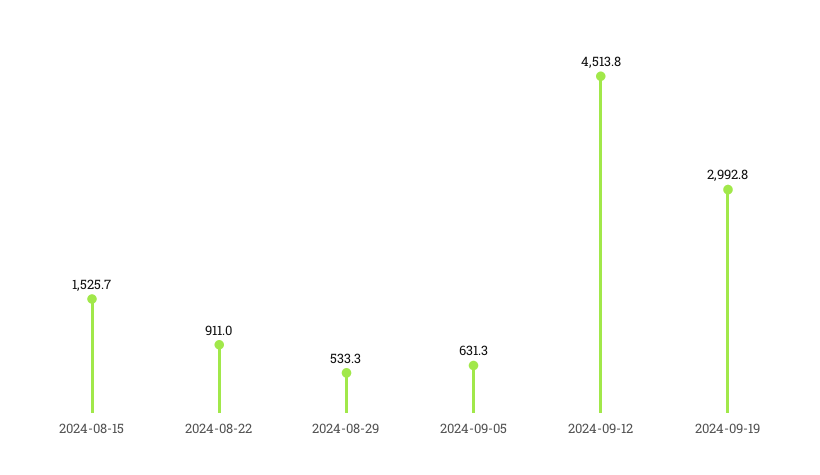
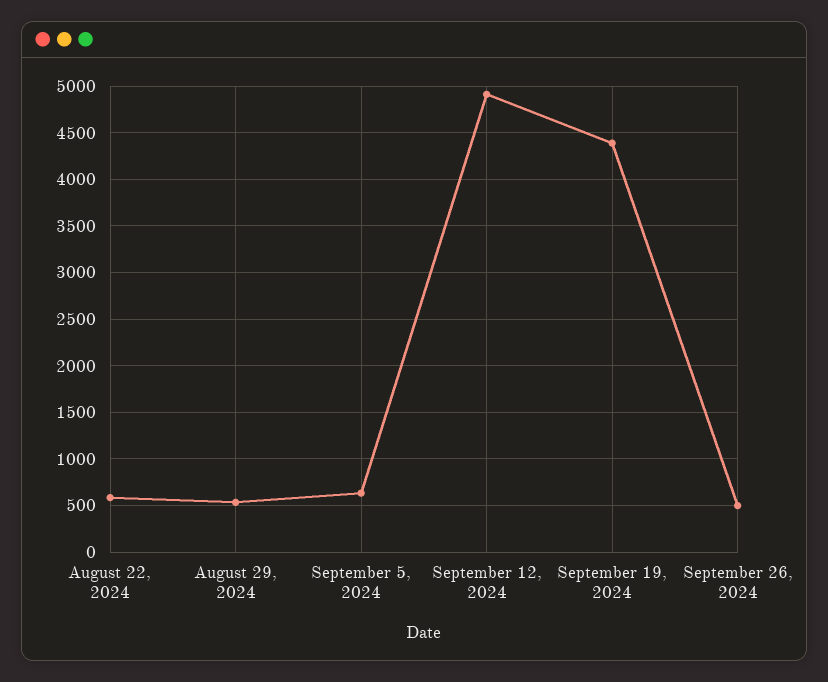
2024-08-15: 1525.7 -> none
2024-08-22: 911 -> 600
2024-09-12: 4513.8 -> 4900
2024-09-19: 2992.8 -> 4400
September 26, 2024: none -> 500

